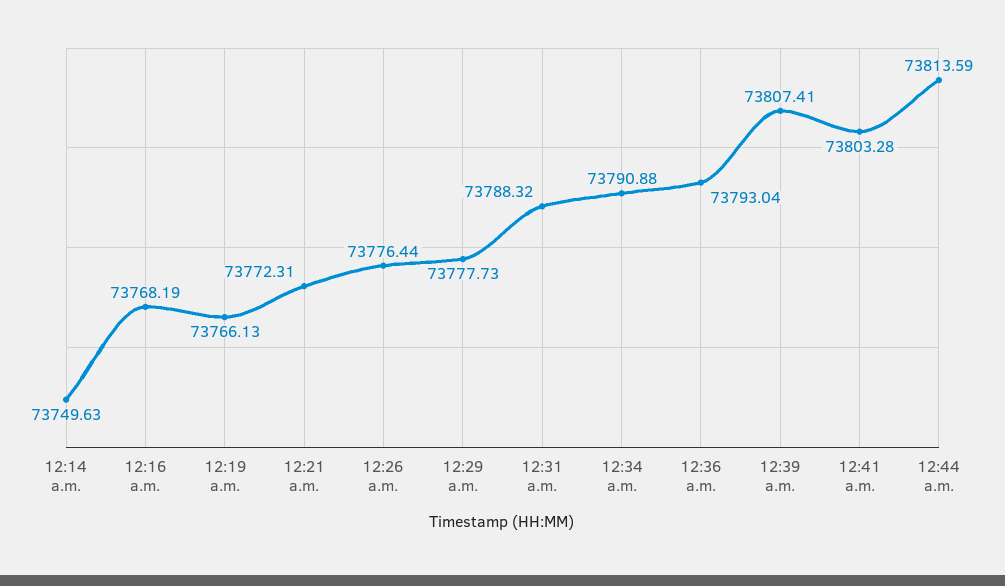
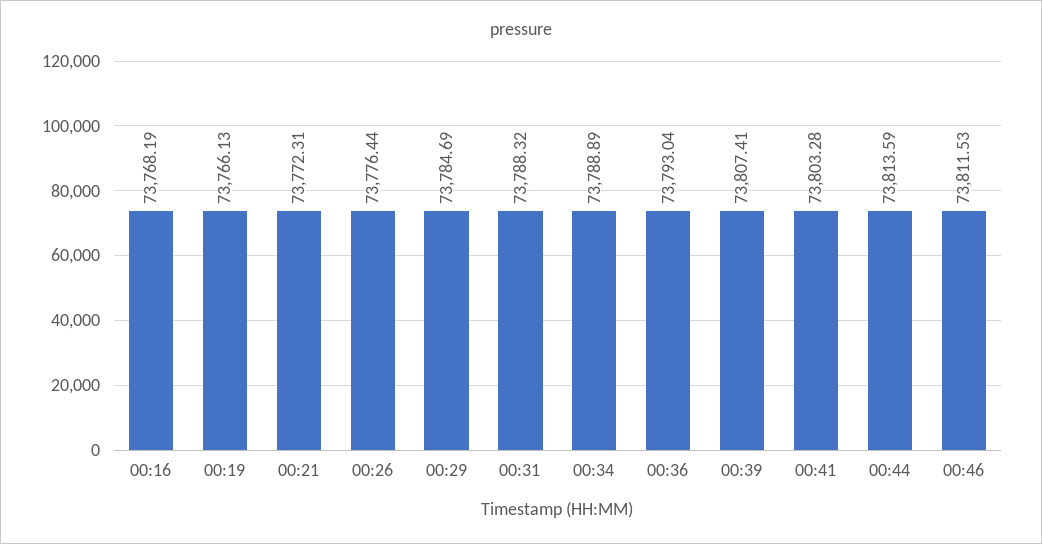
12:14 a.m.: 73749.63 -> none
12:29 a.m.: 73777.73 -> 73784.69
12:34 a.m.: 73790.88 -> 73788.89
00:46: none -> 73811.53

